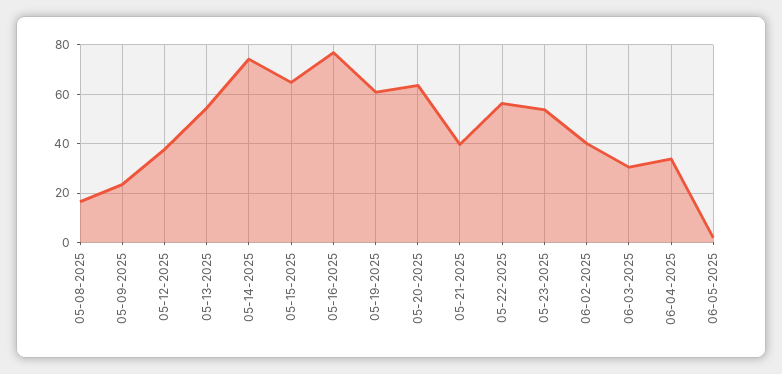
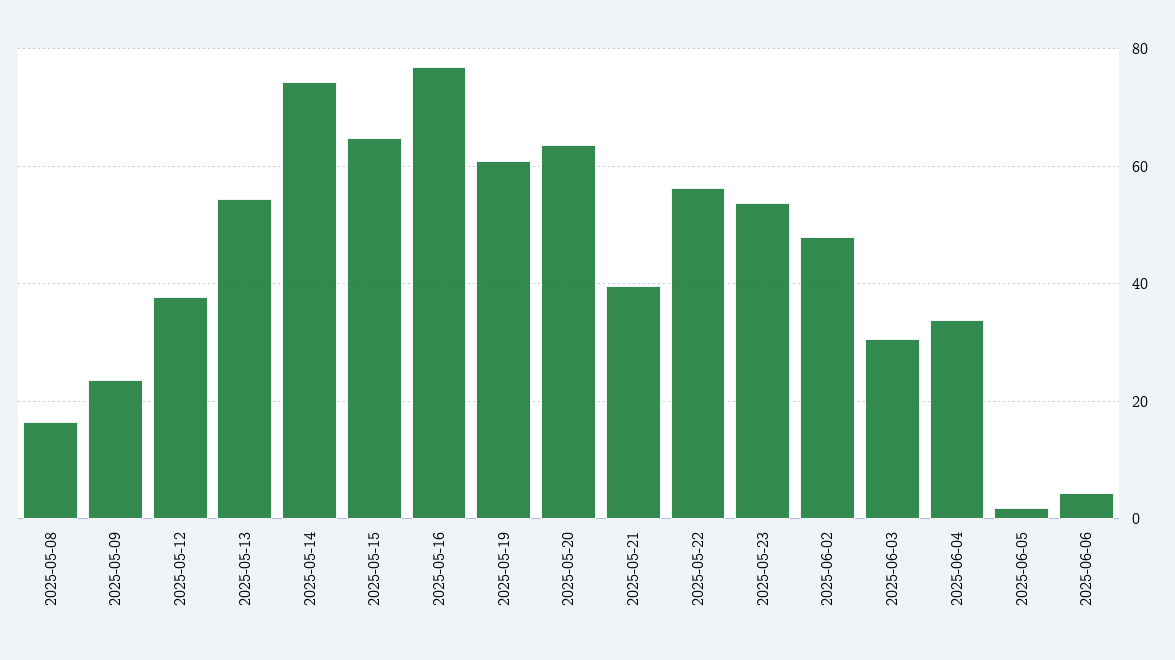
06-02-2025: 40 -> 48
2025-06-06: none -> 4

